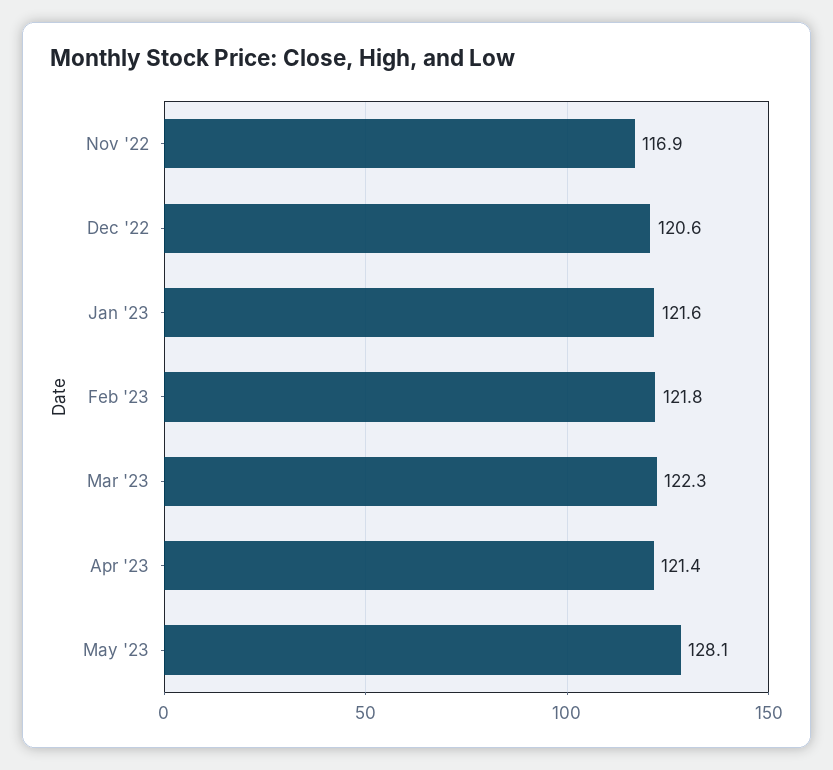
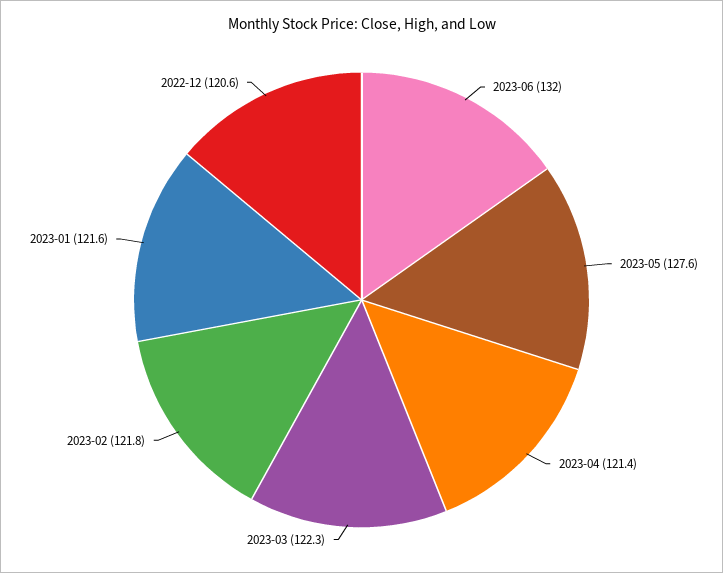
Nov '22: 116.9 -> none
May '23: 128.1 -> 127.6
2023-06: none -> 132

